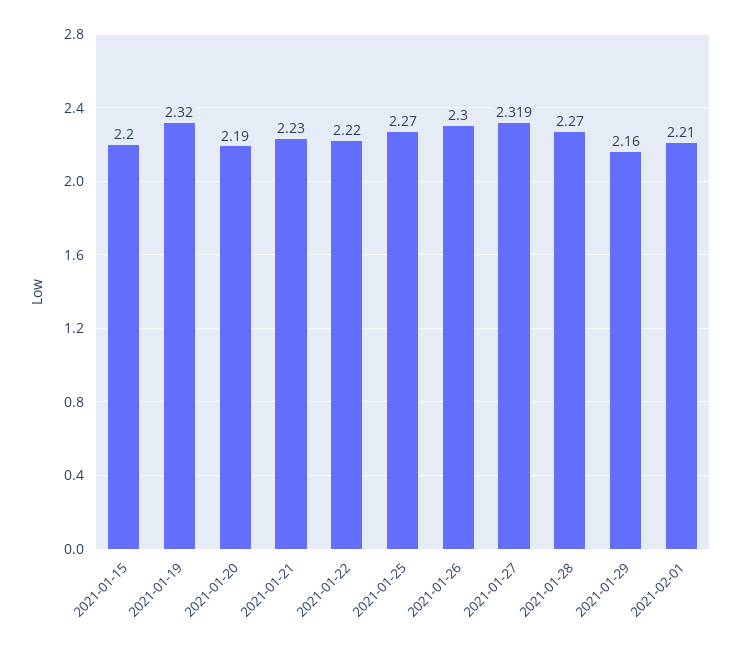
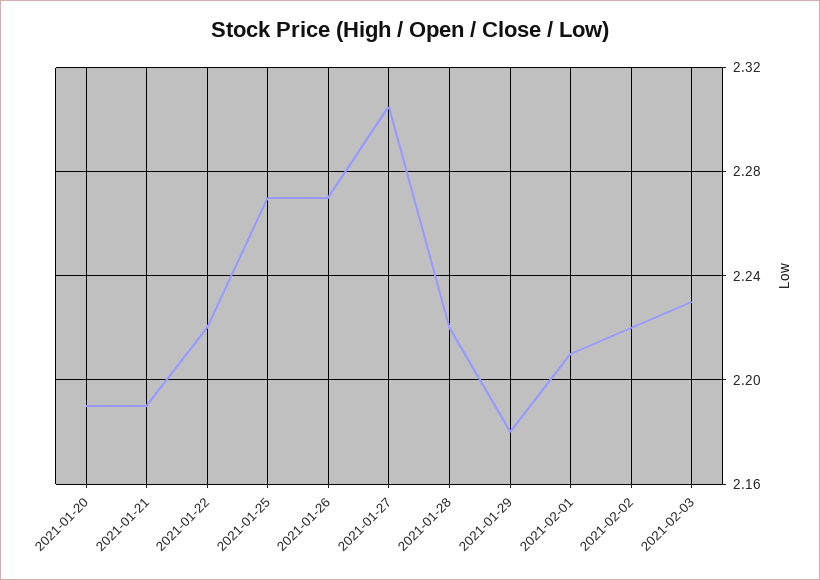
2021-01-15: 2.2 -> none
2021-01-19: 2.32 -> none
2021-01-21: 2.23 -> 2.19
2021-01-26: 2.3 -> 2.27
2021-01-27: 2.319 -> 2.305
2021-01-28: 2.27 -> 2.22
2021-01-29: 2.16 -> 2.18
2021-02-02: none -> 2.22
2021-02-03: none -> 2.23

